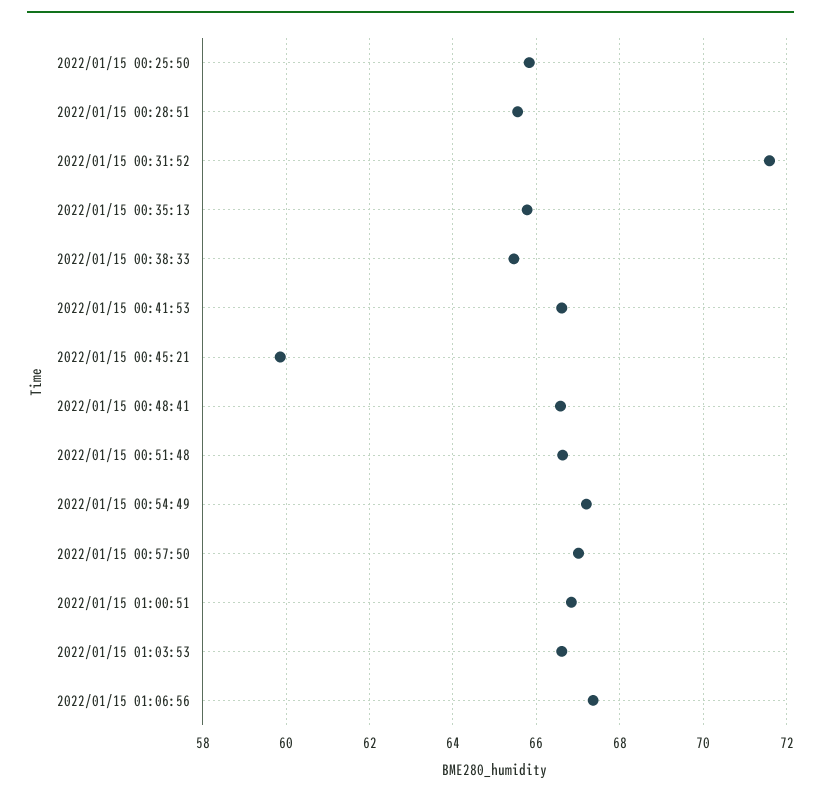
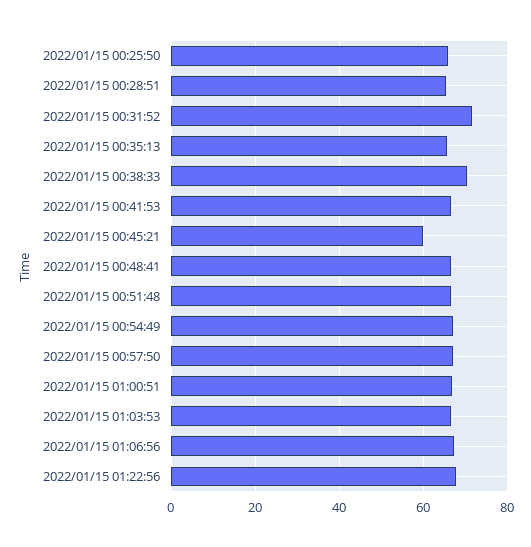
2022/01/15 00:38:33: 65.4 -> 70
2022/01/15 01:22:56: none -> 68

